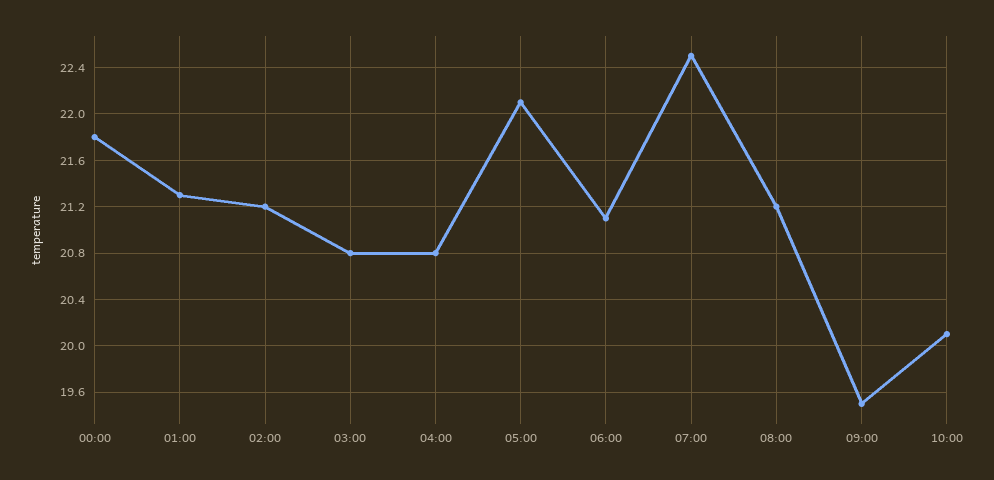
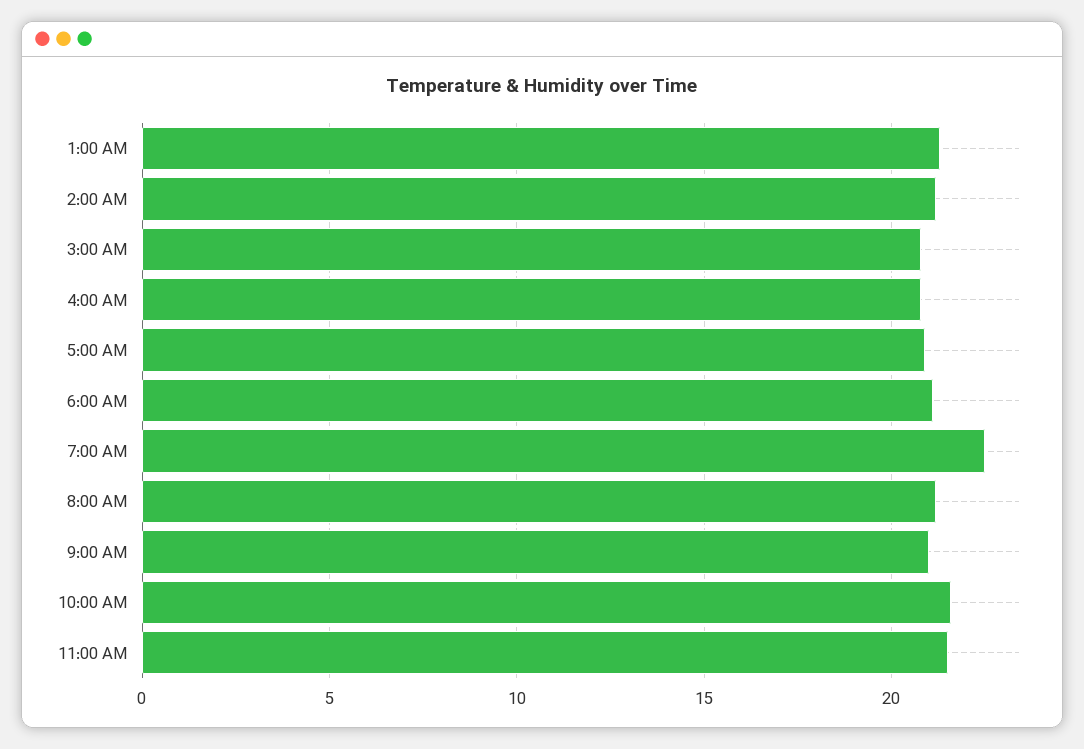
00:00: 21.8 -> none
05:00: 22.1 -> 21
09:00: 19.5 -> 21
10:00: 20.1 -> 21.5
11:00 AM: none -> 21.5

